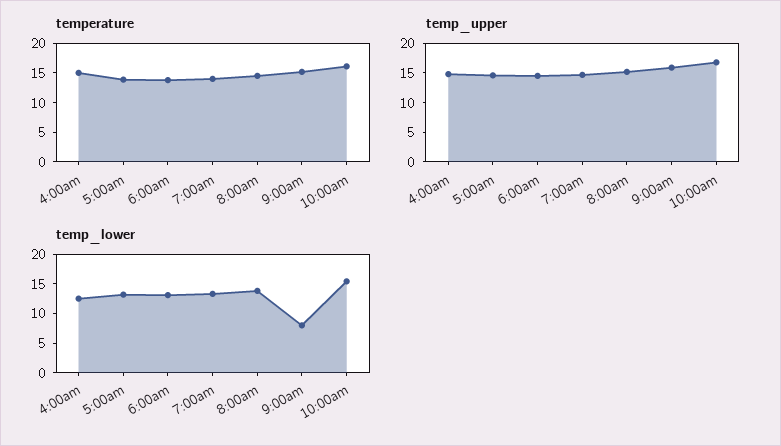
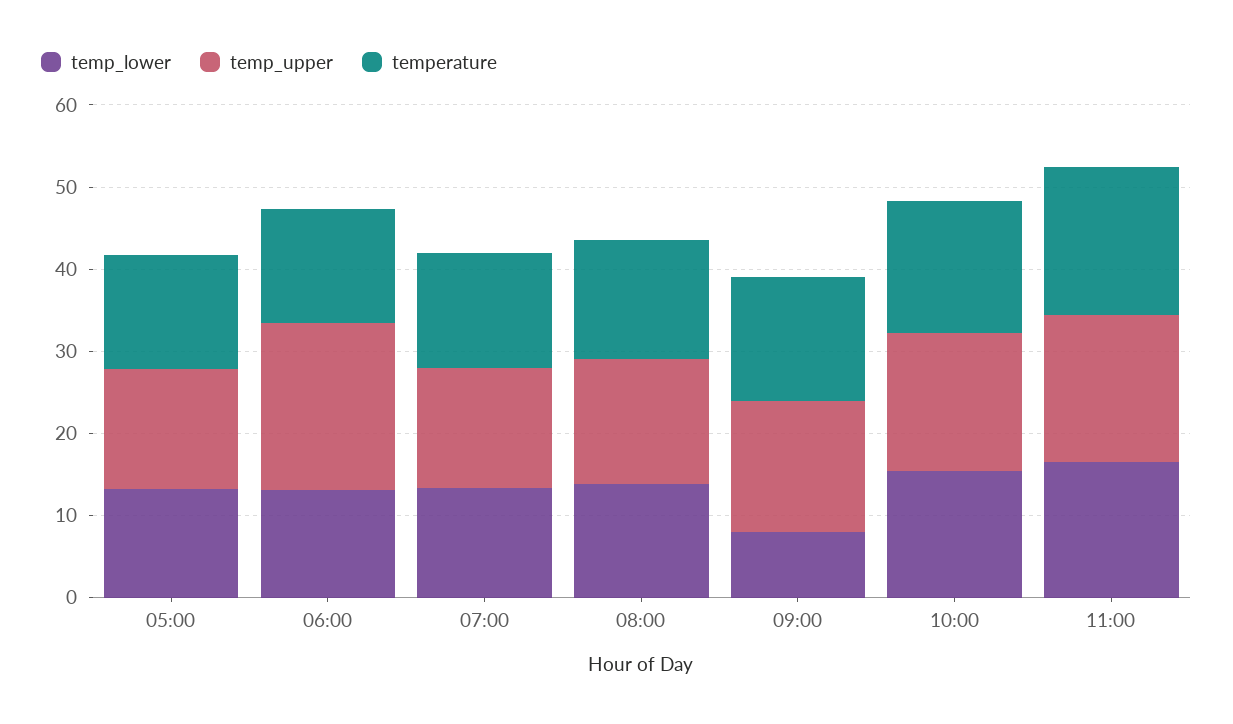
temperature, 4:00am: 15 -> none
temp_upper, 4:00am: 15 -> none
temp_upper, 6:00am: 15 -> 20
temp_lower, 4:00am: 12.5 -> none
temp_lower, 11:00: none -> 16
temp_upper, 11:00: none -> 18
temperature, 11:00: none -> 18

